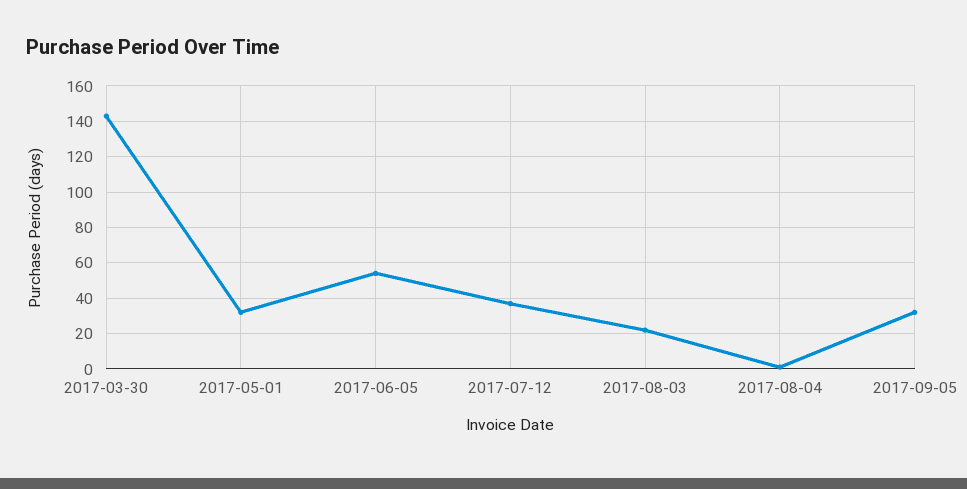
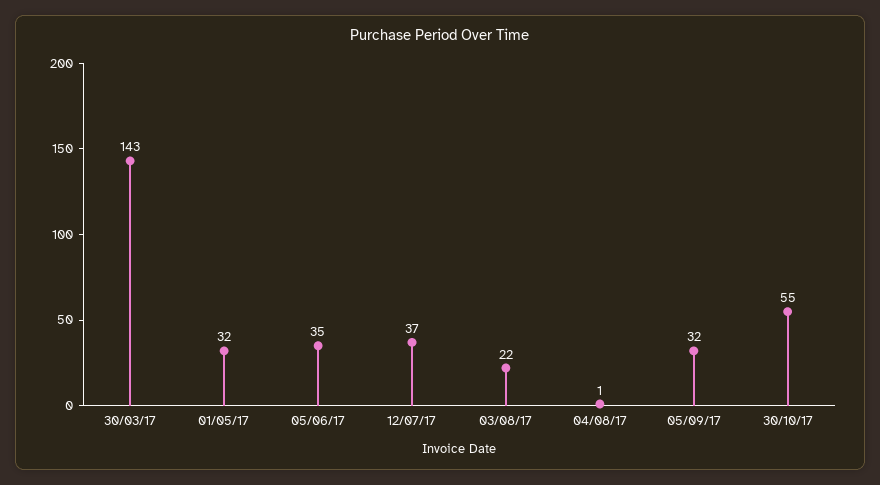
2017-06-05: 55 -> 35
30/10/17: none -> 55

